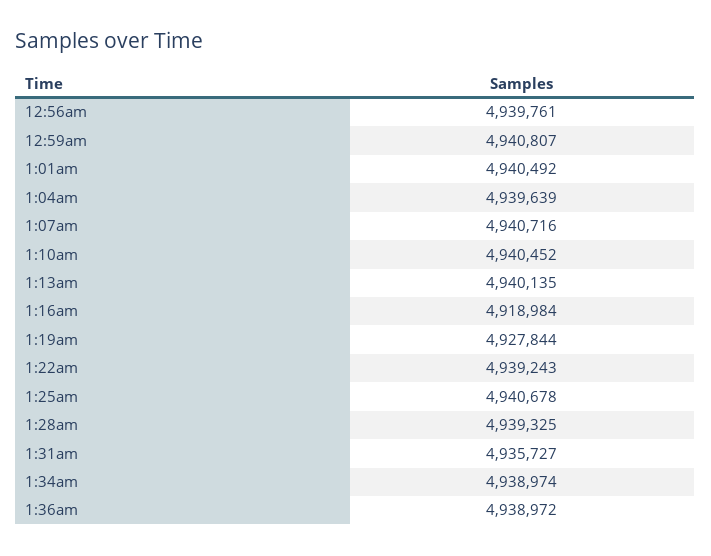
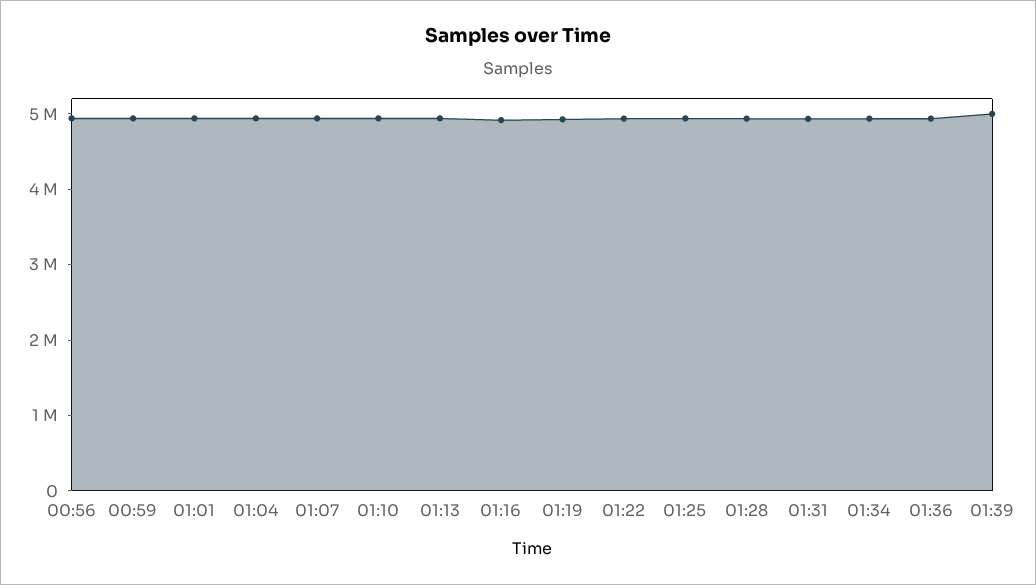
01:39: none -> 5000000

